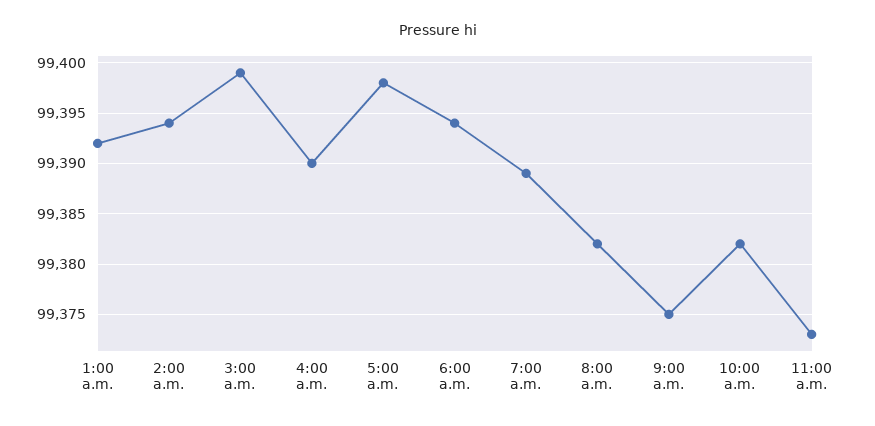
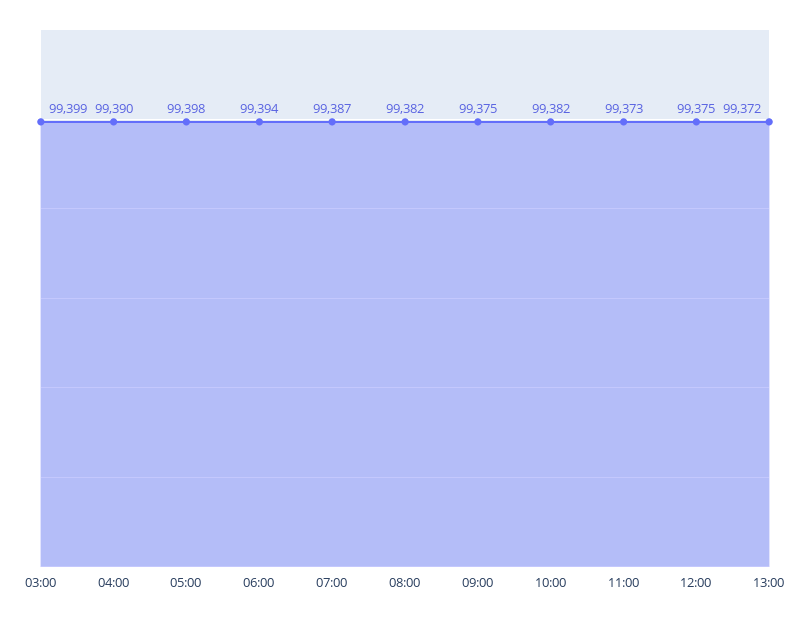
1:00 a.m.: 99392 -> none
2:00 a.m.: 99394 -> none
7:00 a.m.: 99389 -> 99387
12:00: none -> 99375
13:00: none -> 99372

